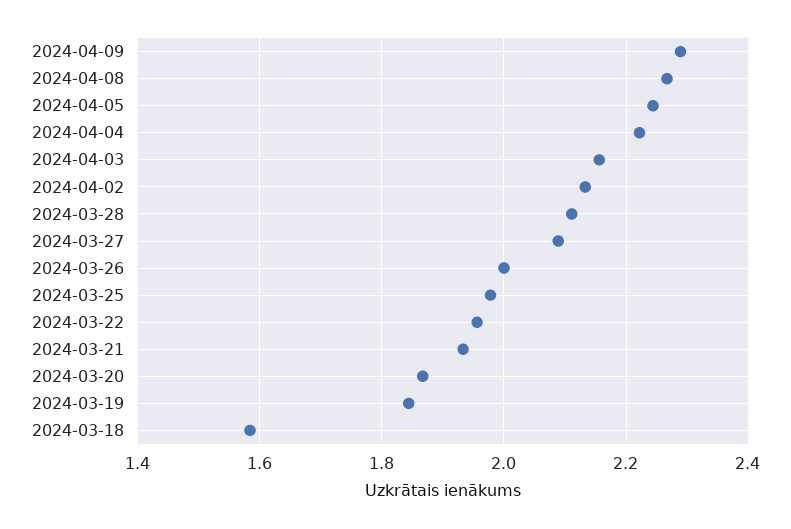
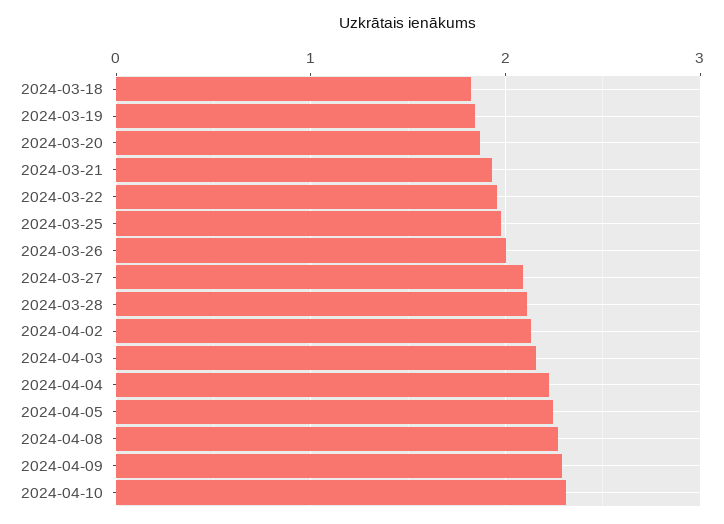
2024-03-18: 1.58 -> 1.8
2024-04-10: none -> 2.3

